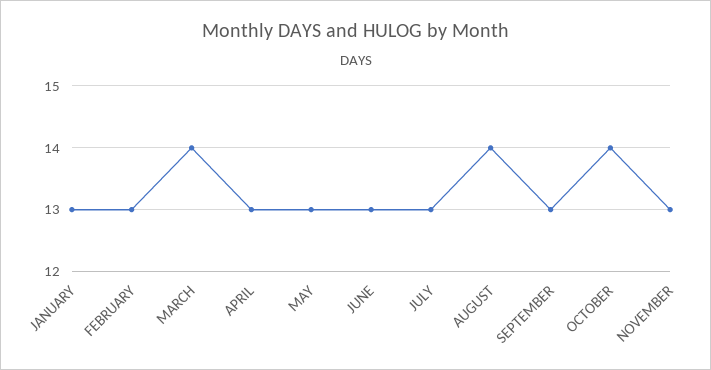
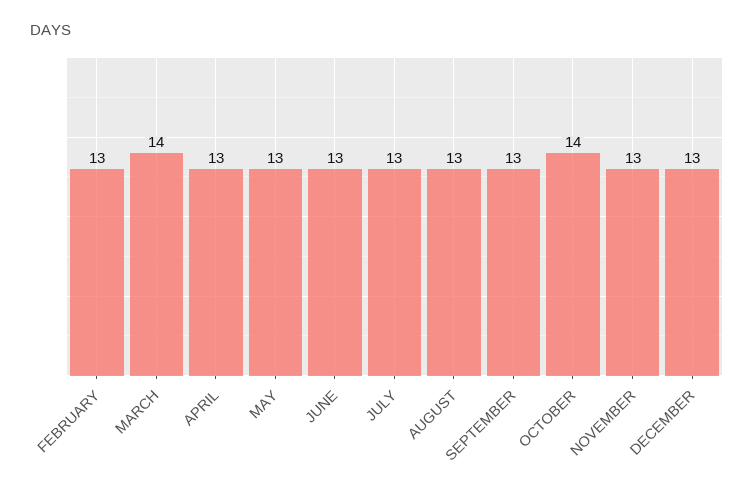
JANUARY: 13 -> none
AUGUST: 14 -> 13
DECEMBER: none -> 13

